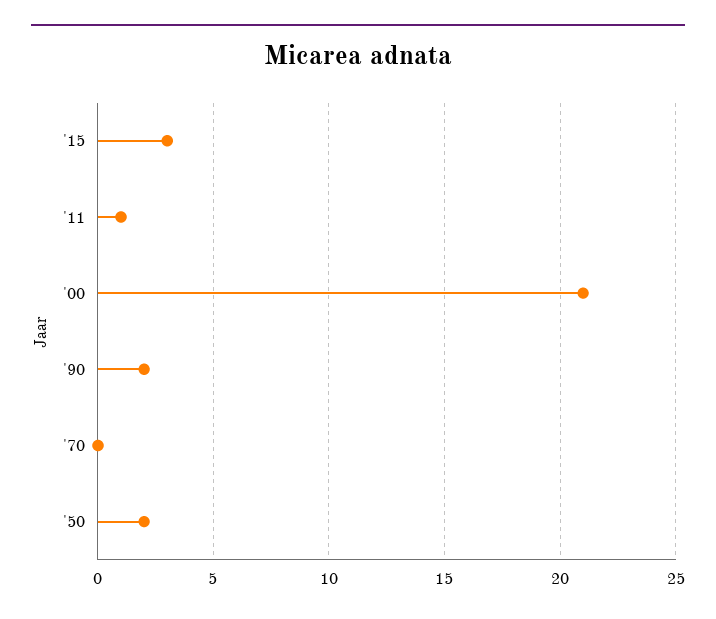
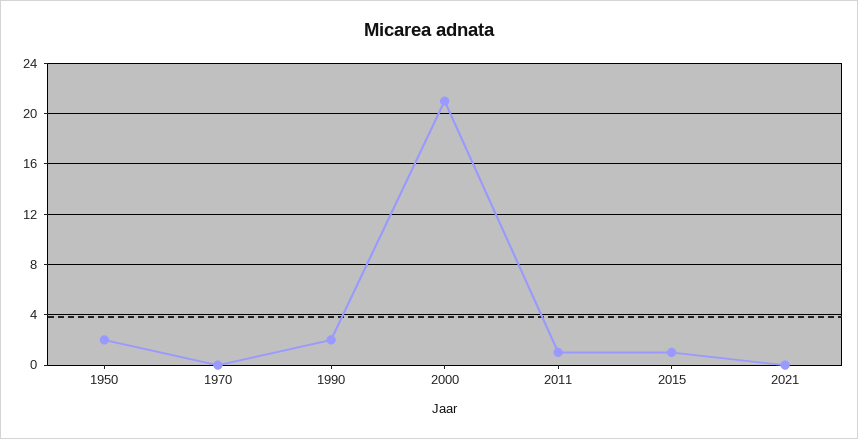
'15: 3 -> 1
2021: none -> 0

